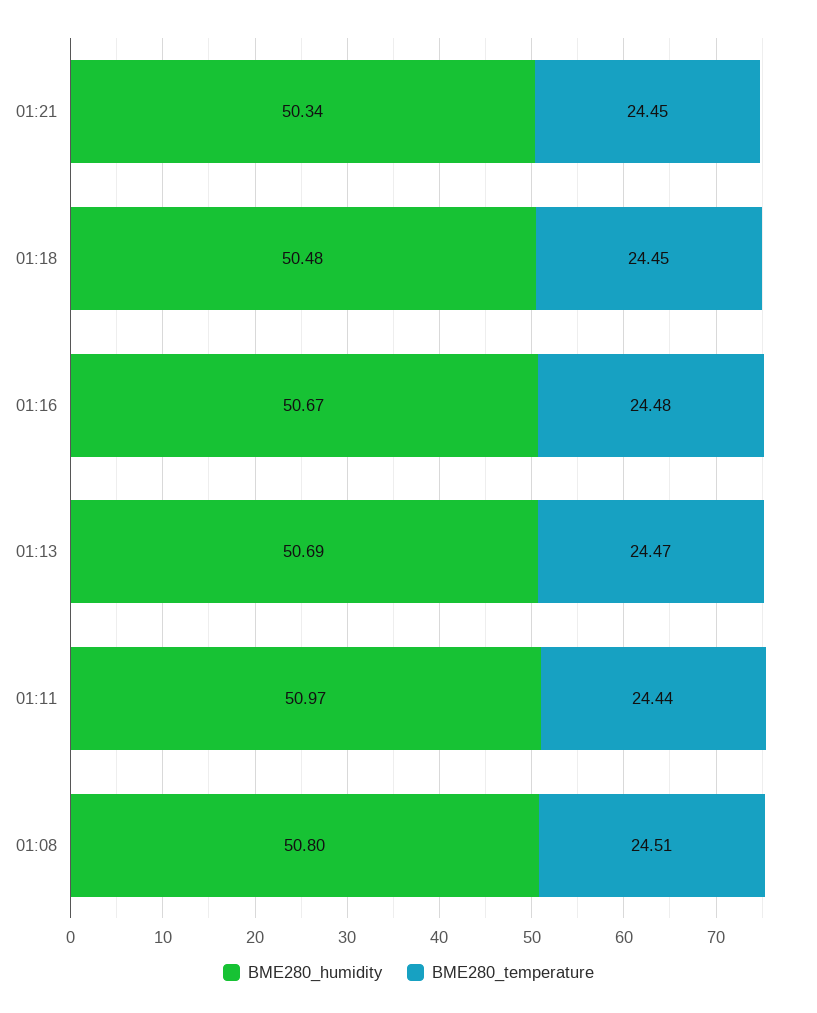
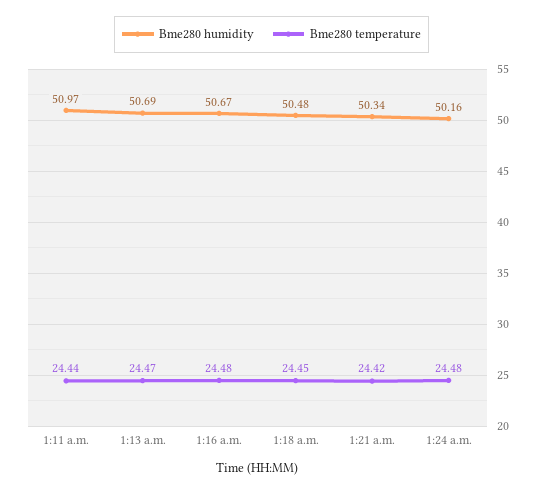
BME280_temperature, 01:21: 24.45 -> 24.42
BME280_humidity, 01:08: 50.8 -> none
BME280_temperature, 01:08: 24.51 -> none
BME280_humidity, 1:24 a.m.: none -> 50.16
BME280_temperature, 1:24 a.m.: none -> 24.48

